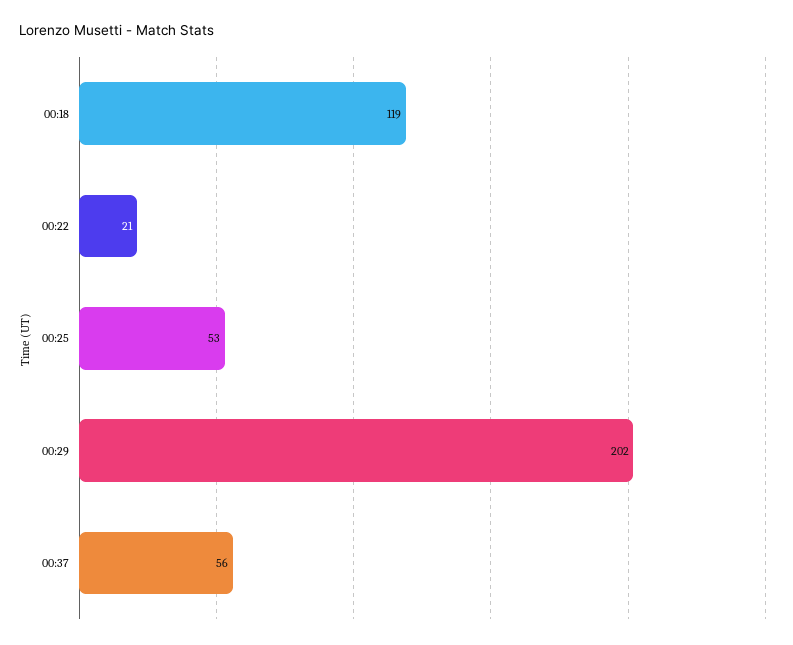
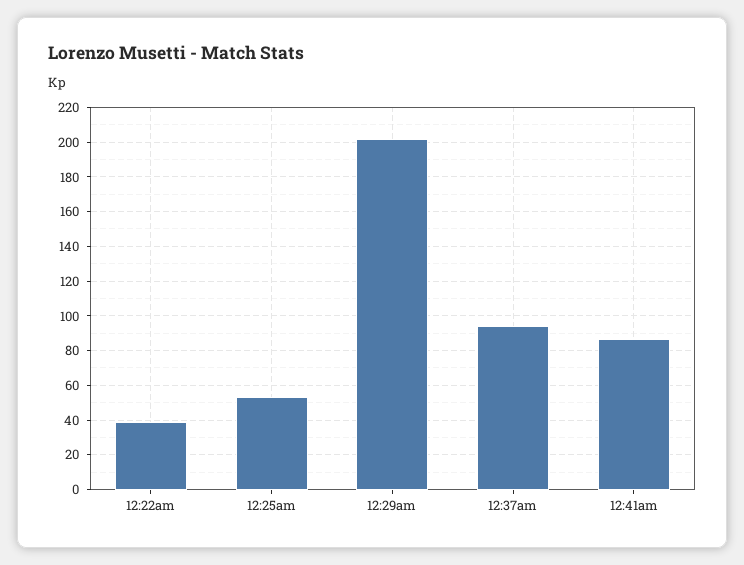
00:18: 119 -> none
00:22: 21 -> 40
00:37: 56 -> 95
12:41am: none -> 85

